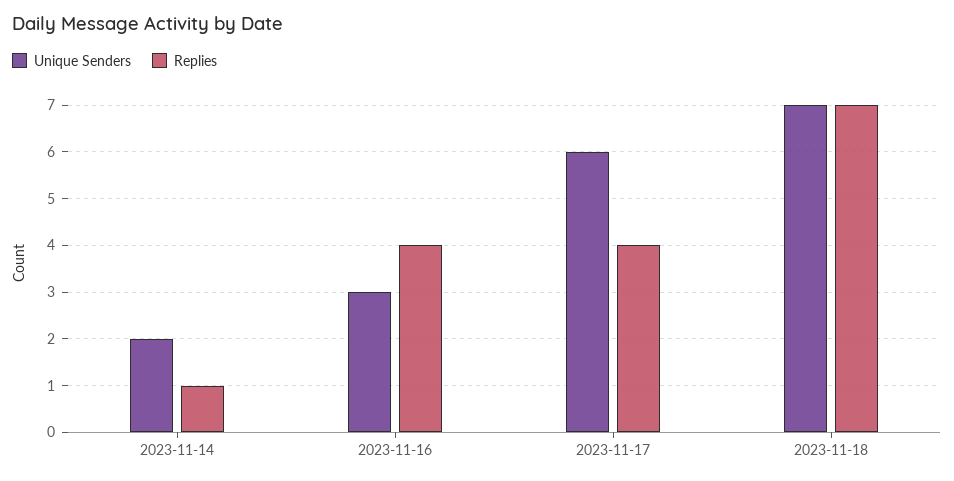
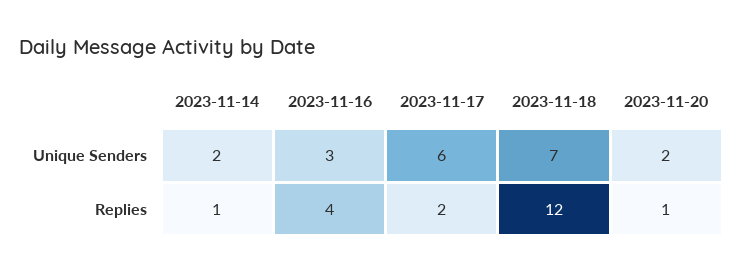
Replies, 2023-11-17: 4 -> 2
Replies, 2023-11-18: 7 -> 12
Unique Senders, 2023-11-20: none -> 2
Replies, 2023-11-20: none -> 1

